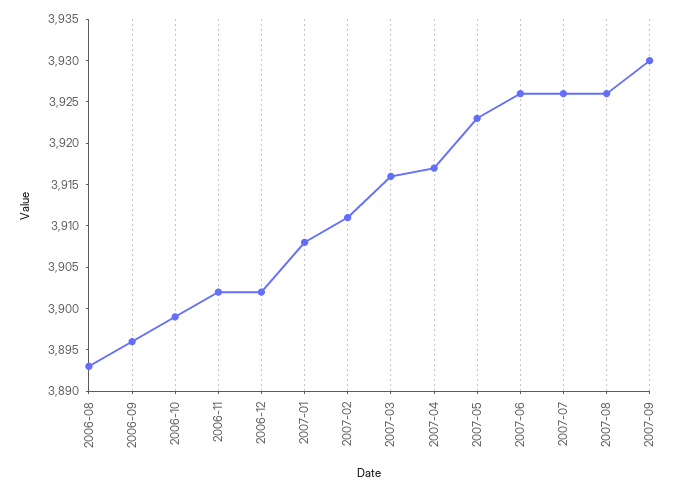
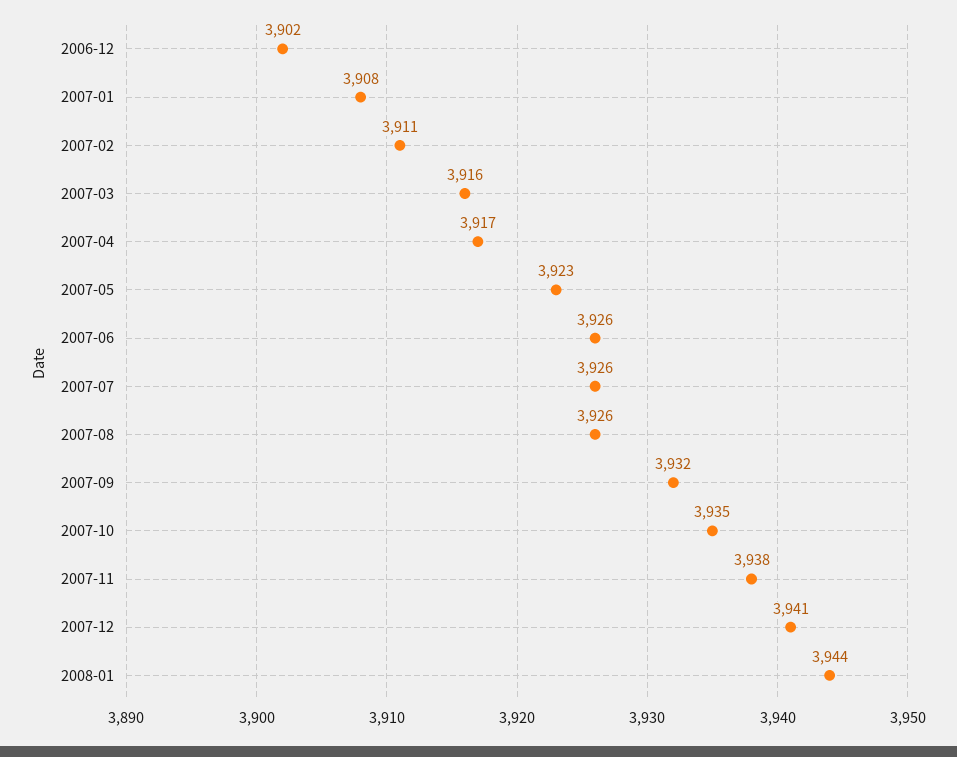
2006-08: 3893 -> none
2006-09: 3896 -> none
2006-10: 3899 -> none
2006-11: 3902 -> none
2007-09: 3930 -> 3932
2007-10: none -> 3935
2007-11: none -> 3938
2007-12: none -> 3941
2008-01: none -> 3944

